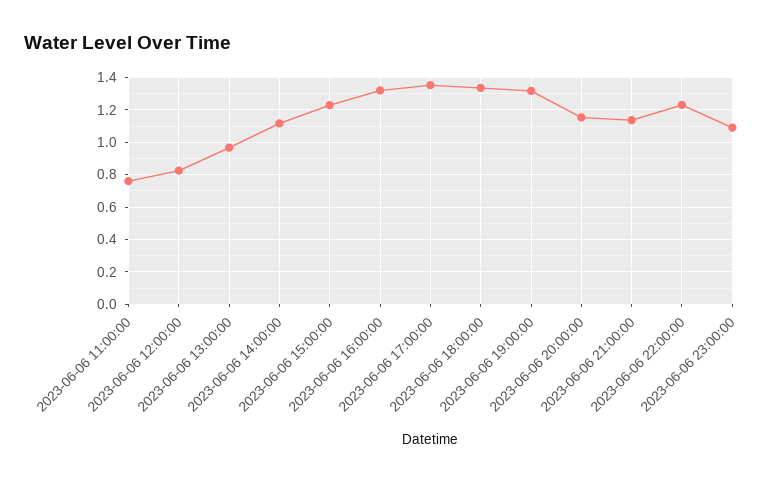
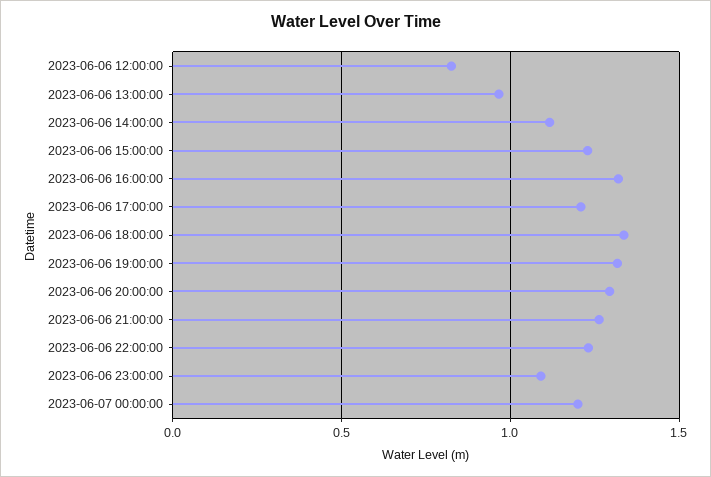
2023-06-06 11:00:00: 0.75 -> none
2023-06-06 17:00:00: 1.35 -> 1.2
2023-06-06 20:00:00: 1.15 -> 1.3
2023-06-06 21:00:00: 1.15 -> 1.25
2023-06-07 00:00:00: none -> 1.2

